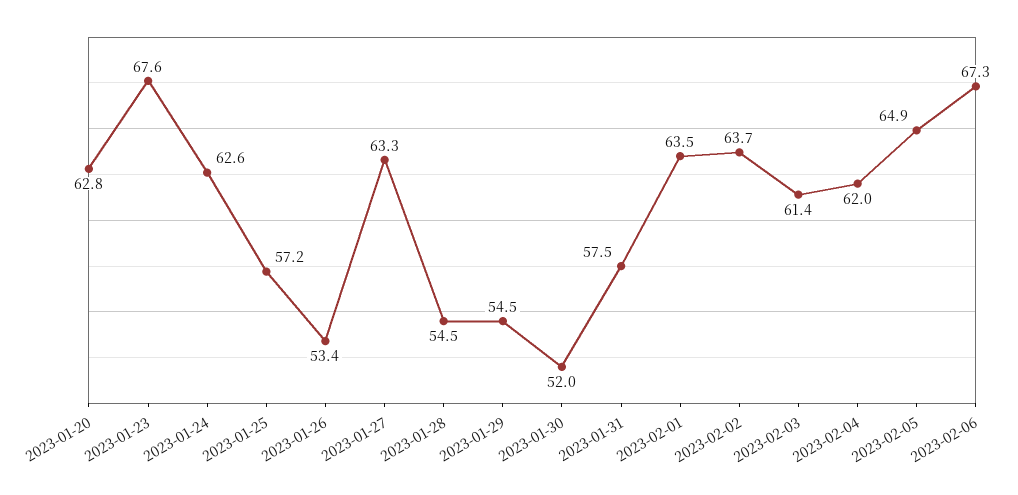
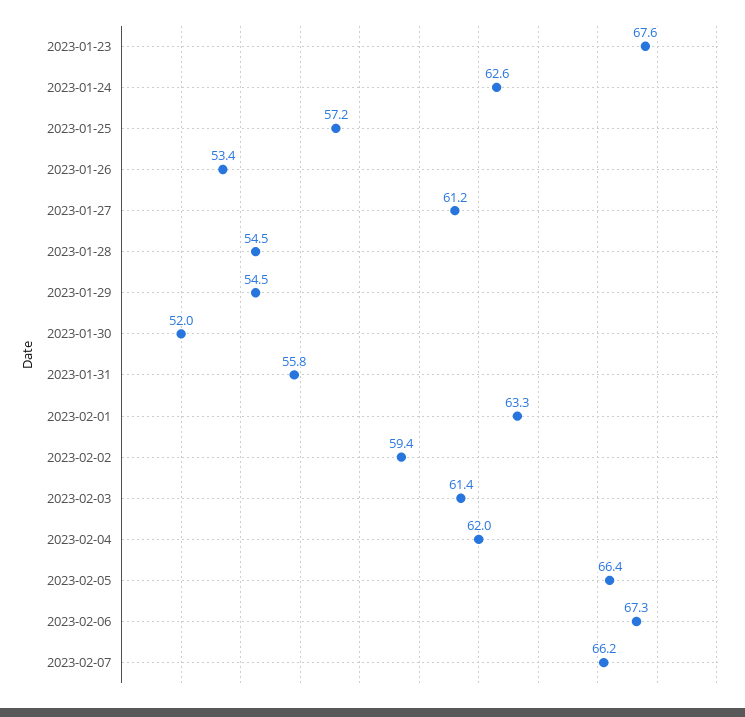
2023-01-20: 62.8 -> none
2023-01-27: 63.3 -> 61.2
2023-01-31: 57.5 -> 55.8
2023-02-01: 63.5 -> 63.3
2023-02-02: 63.7 -> 59.4
2023-02-05: 64.9 -> 66.4
2023-02-07: none -> 66.2

